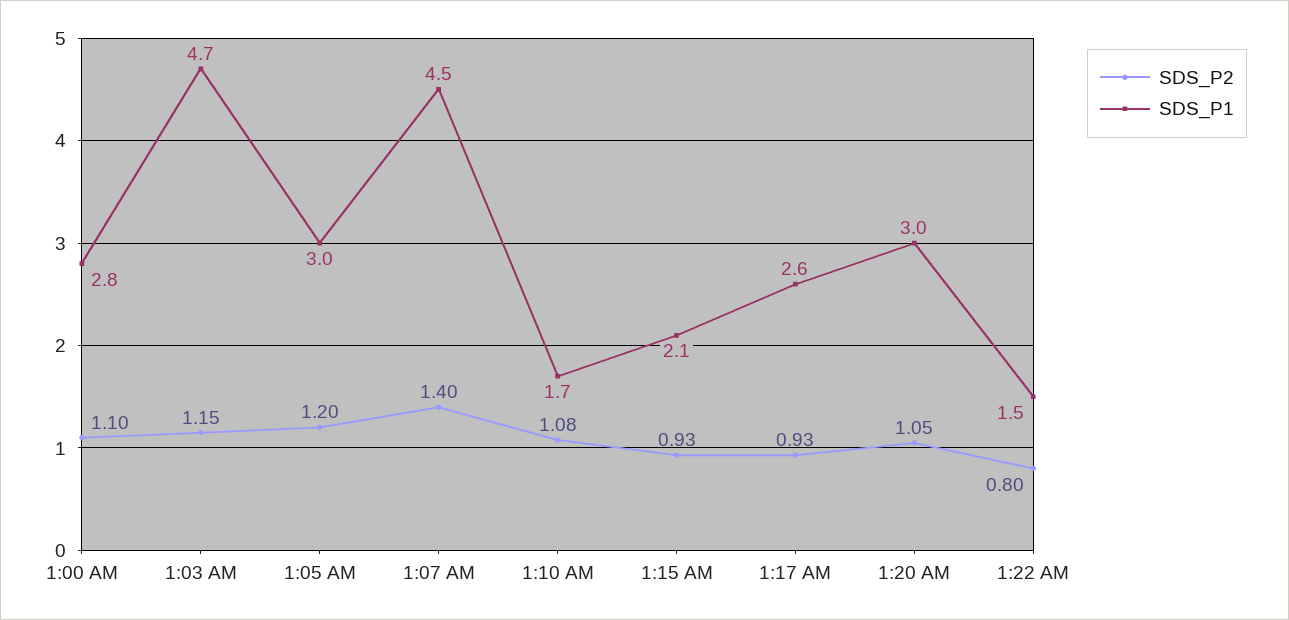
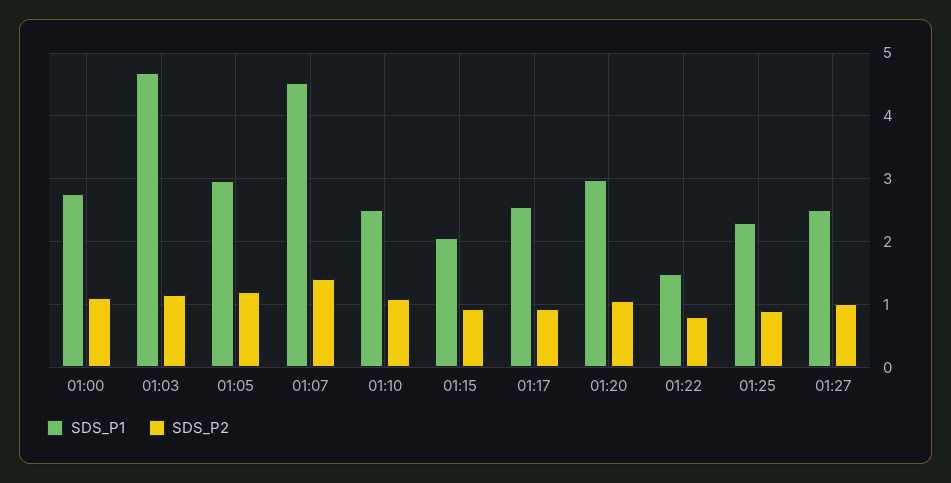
SDS_P1, 1:10 AM: 1.7 -> 2.5
SDS_P1, 01:25: none -> 2.3
SDS_P2, 01:25: none -> 0.9
SDS_P1, 01:27: none -> 2.5
SDS_P2, 01:27: none -> 1

